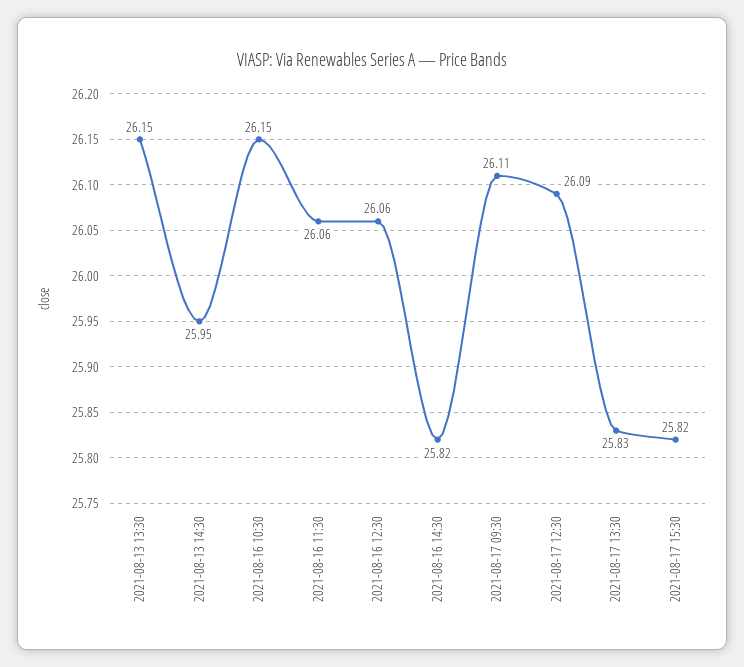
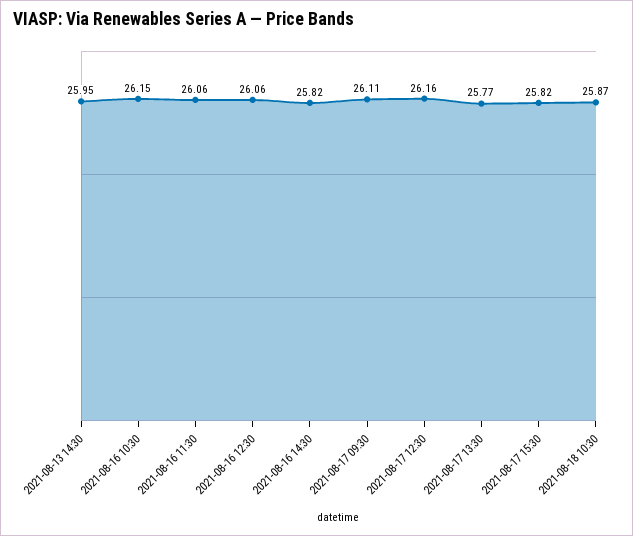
2021-08-13 13:30: 26.15 -> none
2021-08-17 12:30: 26.09 -> 26.16
2021-08-17 13:30: 25.83 -> 25.77
2021-08-18 10:30: none -> 25.87

